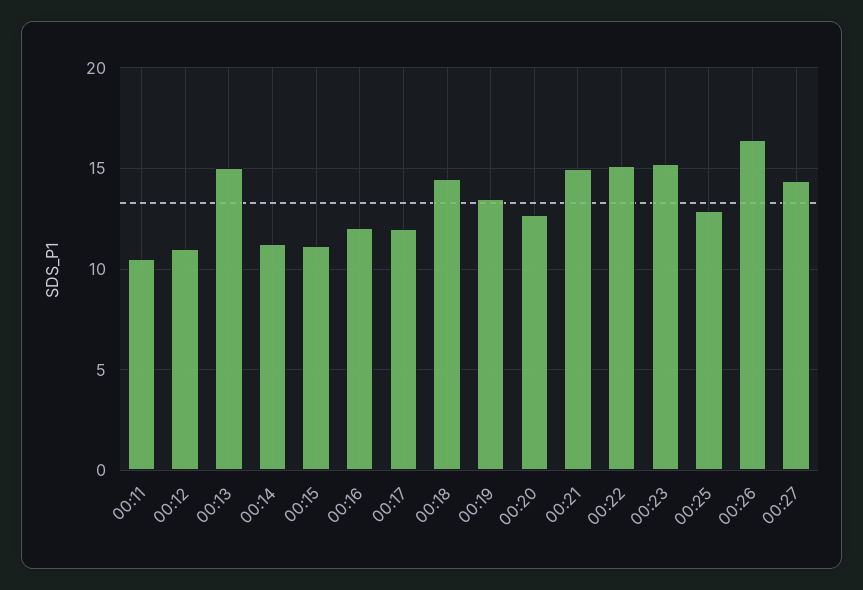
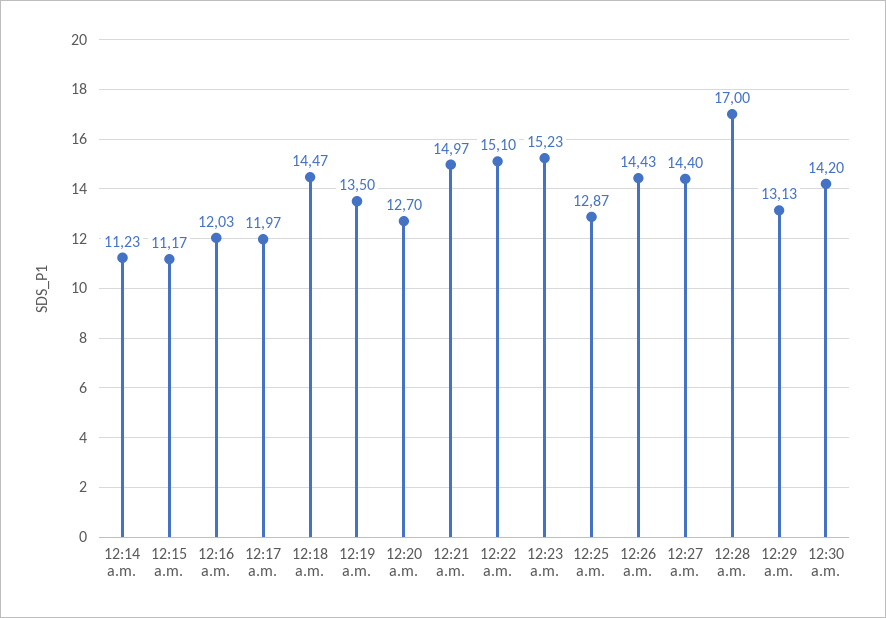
00:11: 10.5 -> none
00:12: 11 -> none
00:13: 15 -> none
00:26: 16.5 -> 14.43
12:28 a.m.: none -> 17
12:29 a.m.: none -> 13.13
12:30 a.m.: none -> 14.2

